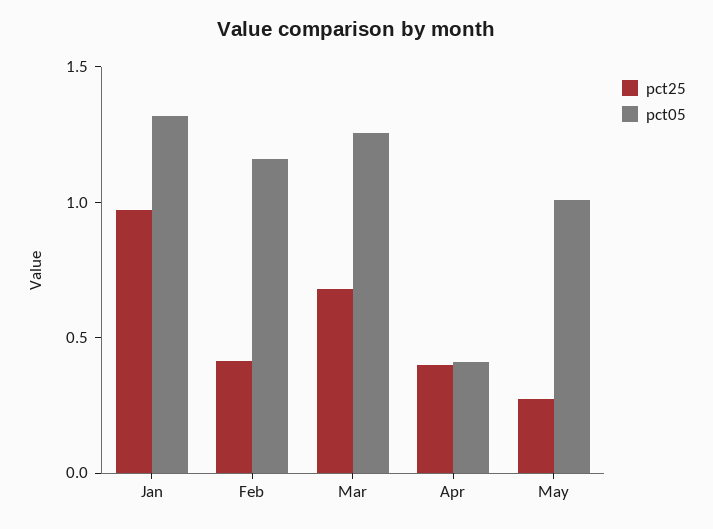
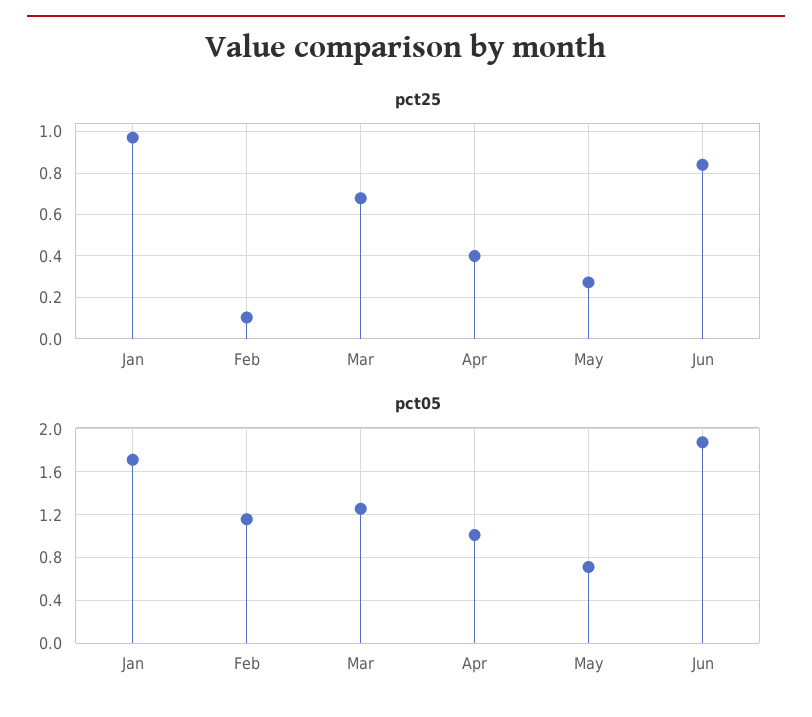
pct05, Jan: 1.3 -> 1.7
pct25, Feb: 0.4 -> 0.1
pct05, Apr: 0.4 -> 1
pct05, May: 1 -> 0.7
pct25, Jun: none -> 0.85
pct05, Jun: none -> 1.9

